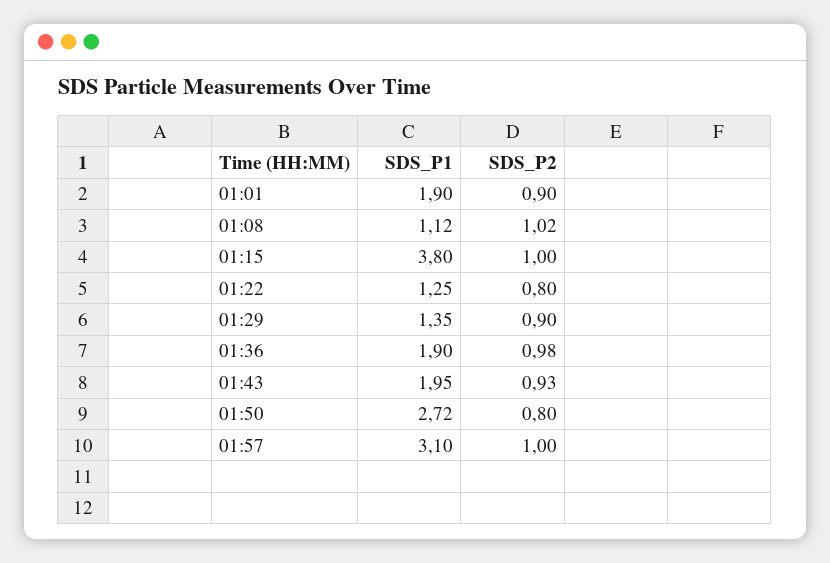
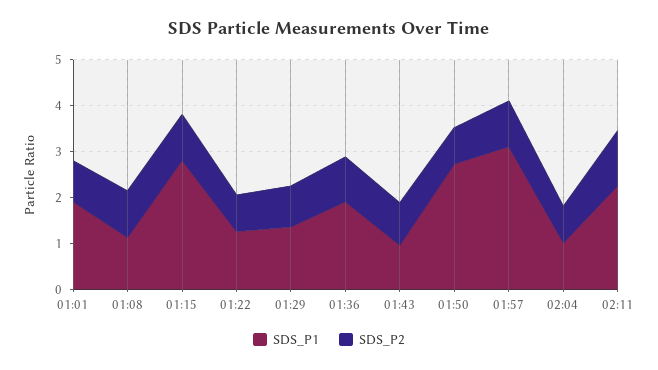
SDS_P1, 01:15: 3.8 -> 2.8
SDS_P1, 01:43: 1.95 -> 1
SDS_P1, 02:04: none -> 1
SDS_P2, 02:04: none -> 0.8
SDS_P1, 02:11: none -> 2.2
SDS_P2, 02:11: none -> 1.2

